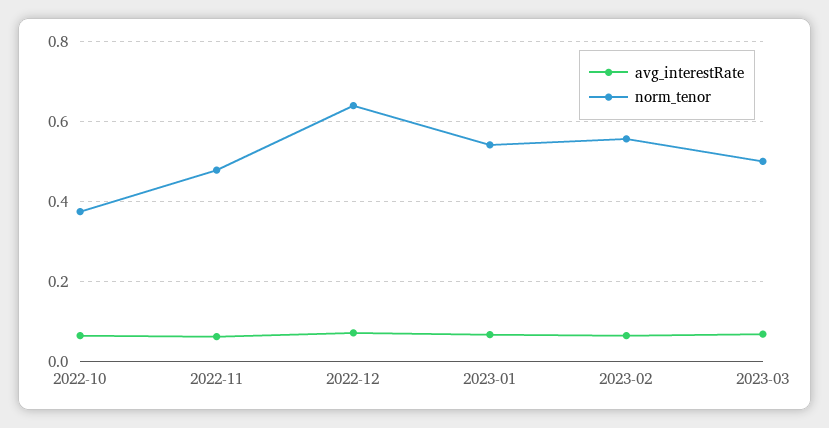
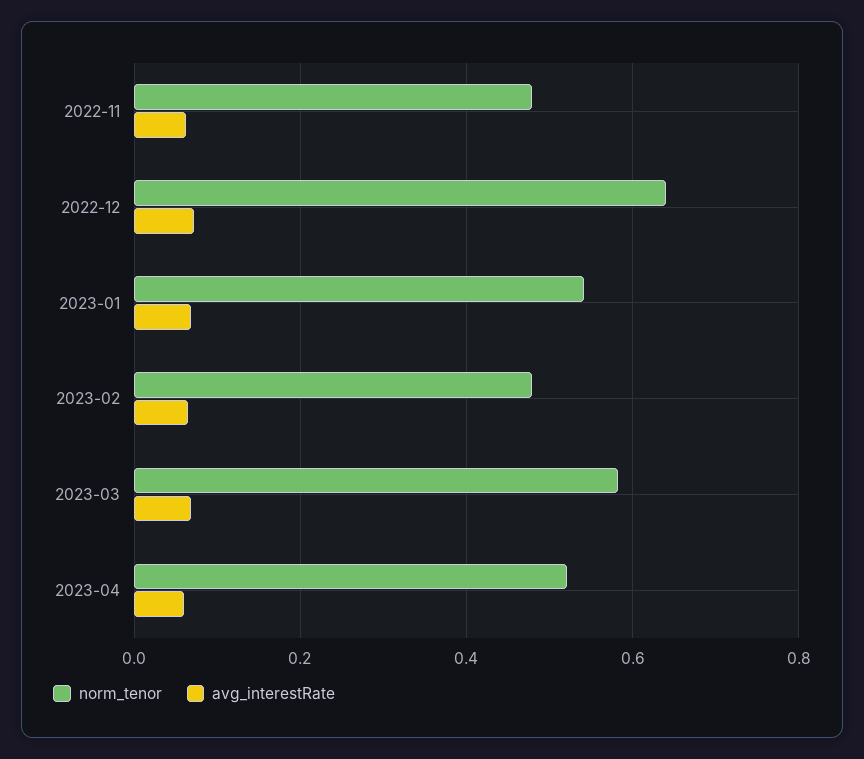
avg_interestRate, 2022-10: 0.06 -> none
norm_tenor, 2022-10: 0.38 -> none
norm_tenor, 2023-02: 0.56 -> 0.48
norm_tenor, 2023-03: 0.5 -> 0.58
norm_tenor, 2023-04: none -> 0.52
avg_interestRate, 2023-04: none -> 0.06

